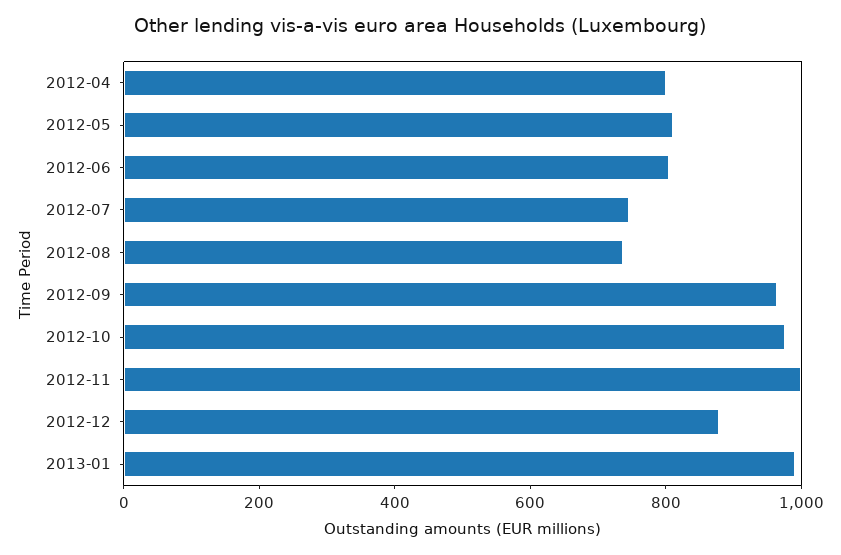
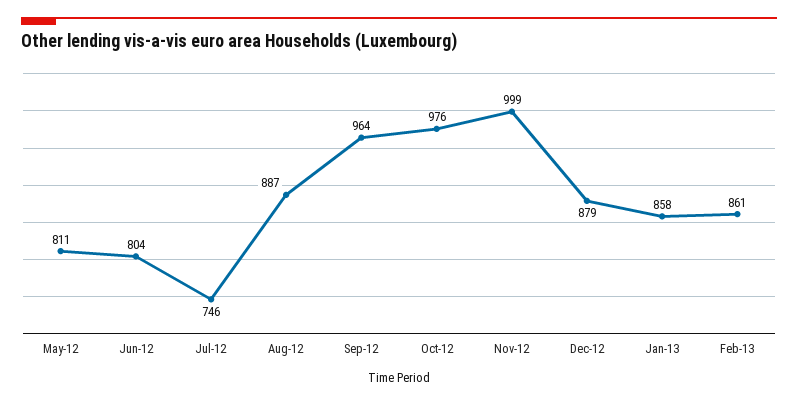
2012-04: 800 -> none
2012-08: 750 -> 887
2013-01: 1000 -> 858
Feb-13: none -> 861

